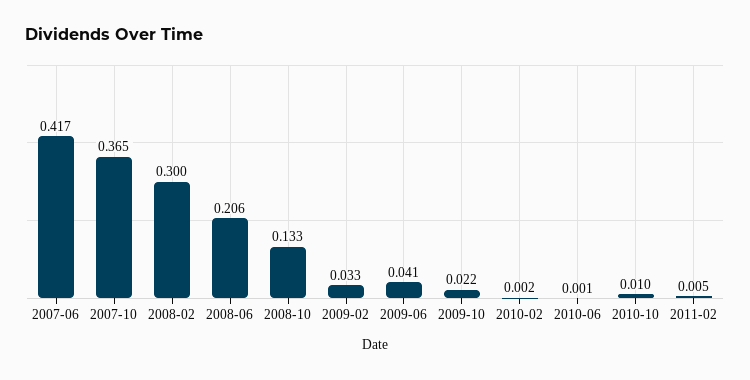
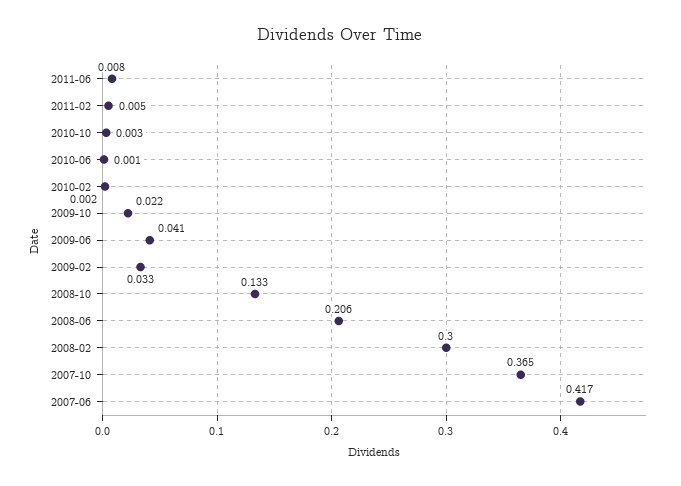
2010-10: 0.01 -> 0.003
2011-06: none -> 0.008

